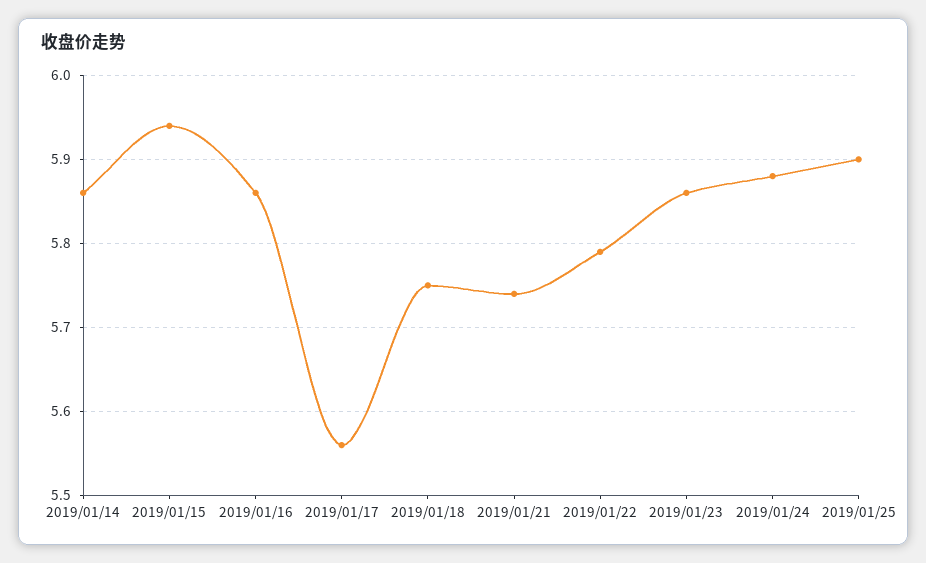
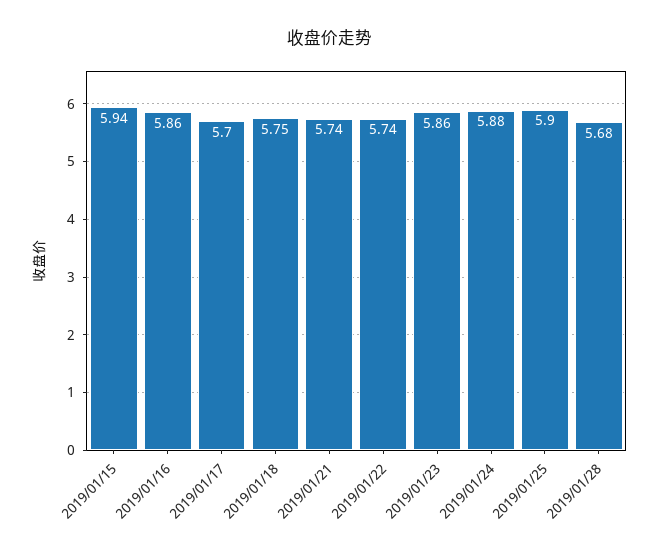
2019/01/14: 5.86 -> none
2019/01/17: 5.56 -> 5.7
2019/01/22: 5.79 -> 5.74
2019/01/28: none -> 5.68

